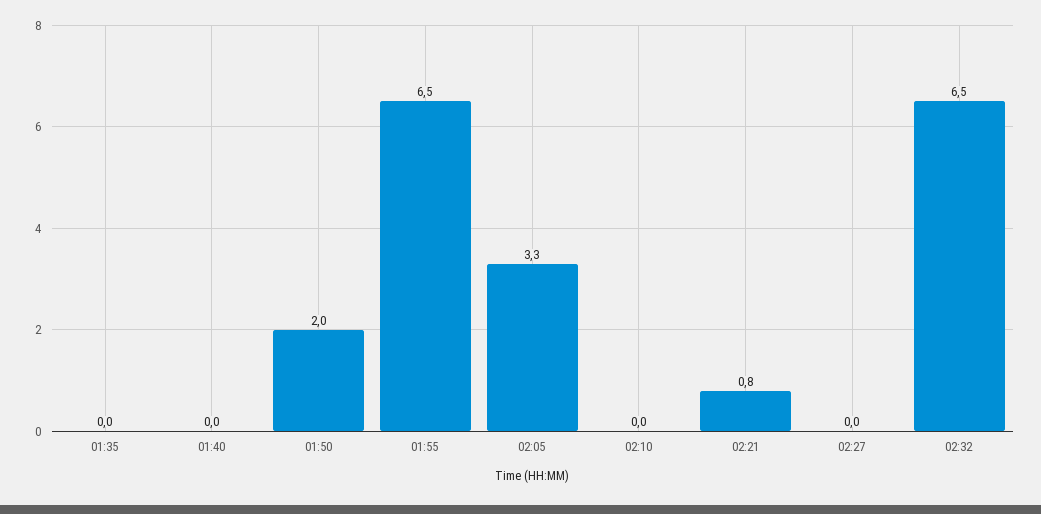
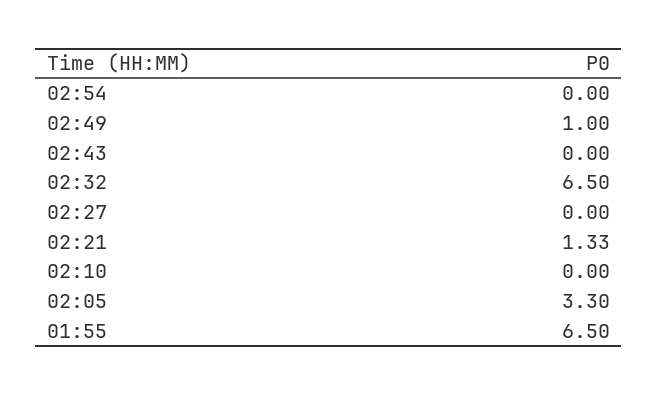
01:35: 0 -> none
01:40: 0 -> none
01:50: 2 -> none
02:21: 0.8 -> 1.33
02:54: none -> 0
02:49: none -> 1
02:43: none -> 0

